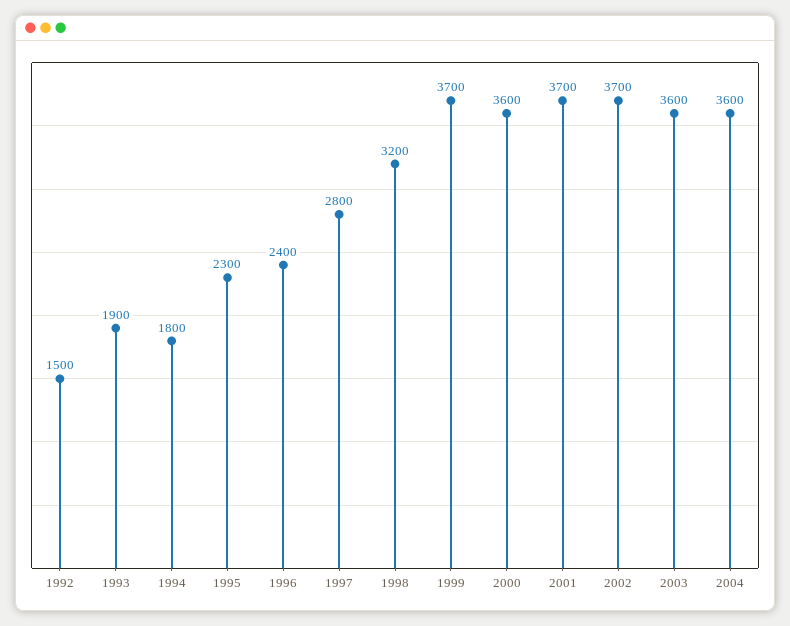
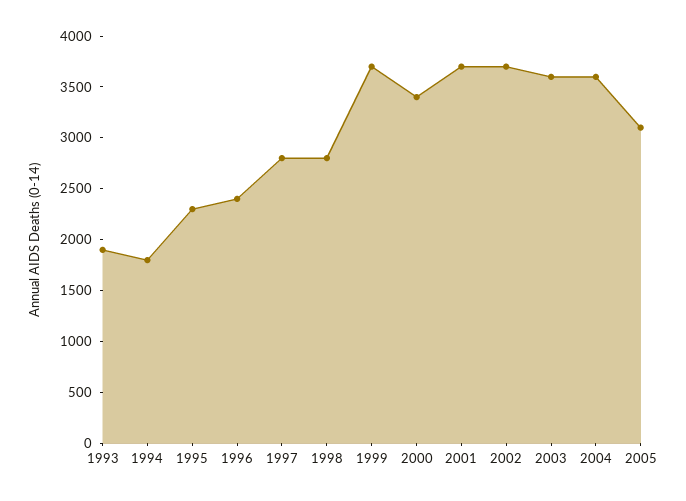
1992: 1500 -> none
1998: 3200 -> 2800
2000: 3600 -> 3400
2005: none -> 3100

